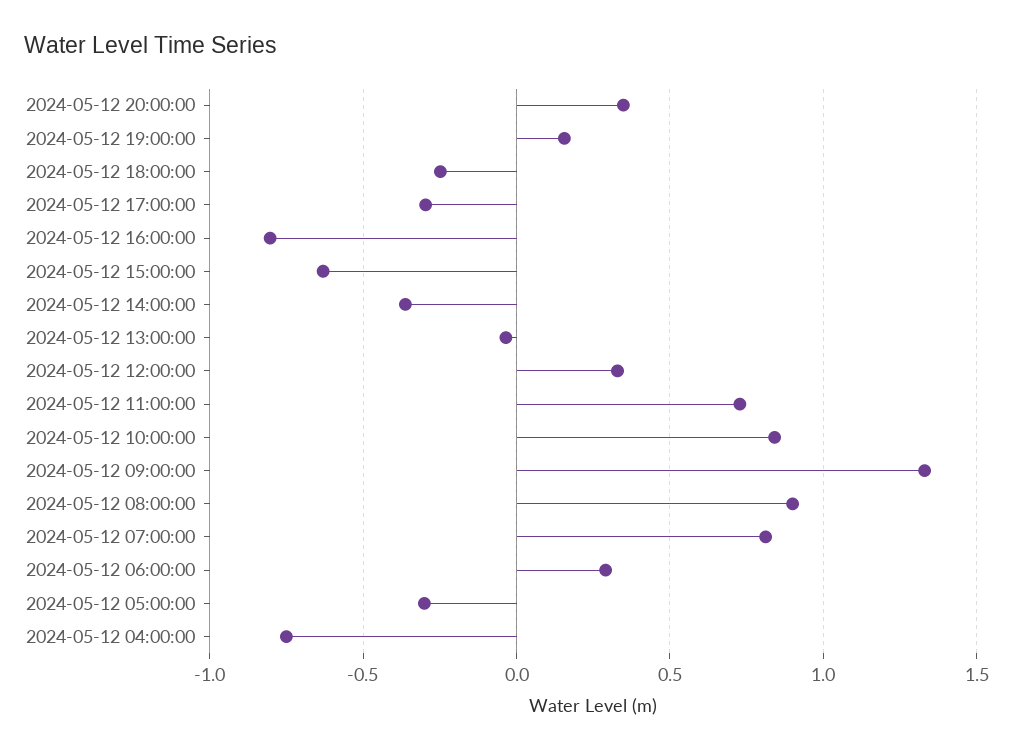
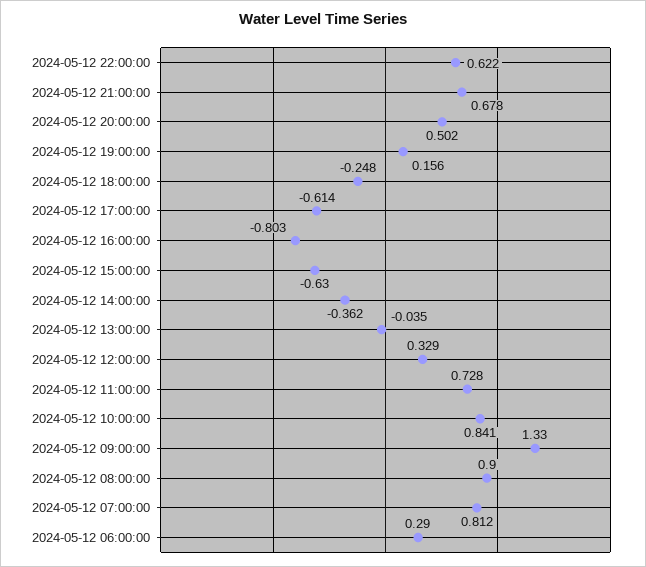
2024-05-12 20:00:00: 0.35 -> 0.502
2024-05-12 17:00:00: -0.3 -> -0.614
2024-05-12 05:00:00: -0.3 -> none
2024-05-12 04:00:00: -0.75 -> none
2024-05-12 22:00:00: none -> 0.622
2024-05-12 21:00:00: none -> 0.678

